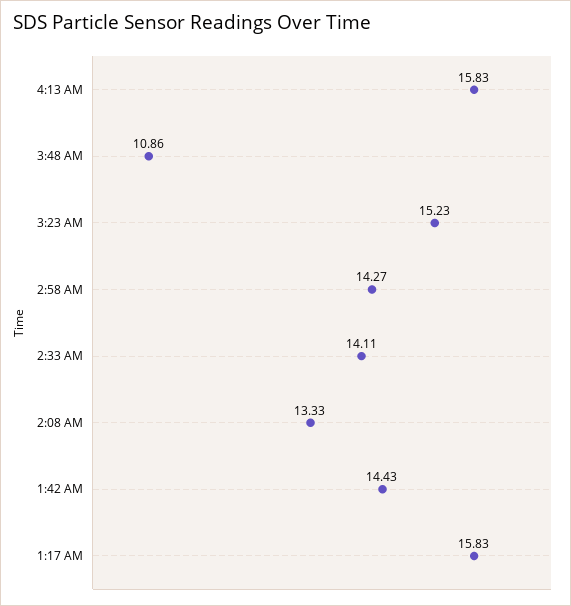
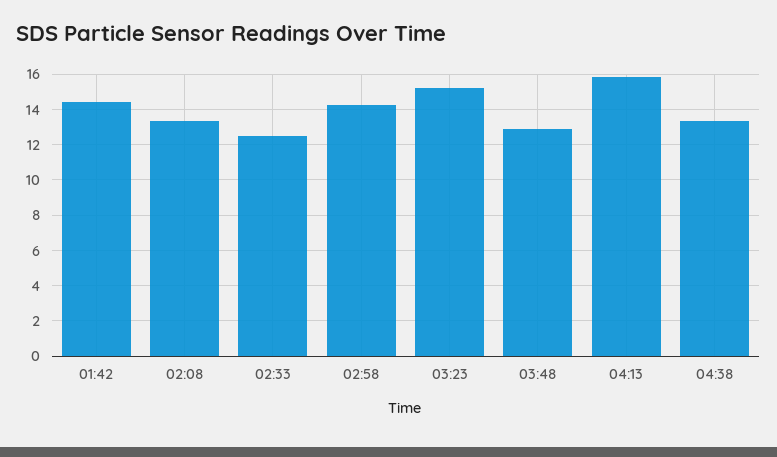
3:48 AM: 10.86 -> 13
2:33 AM: 14.11 -> 12.5
1:17 AM: 15.83 -> none
04:38: none -> 13.5

